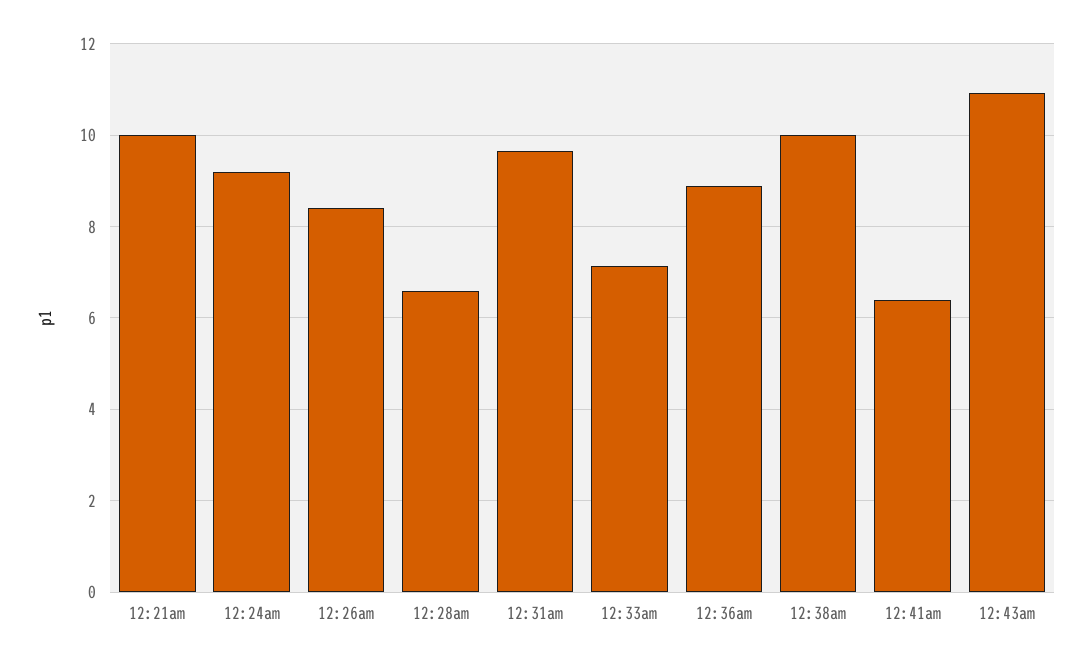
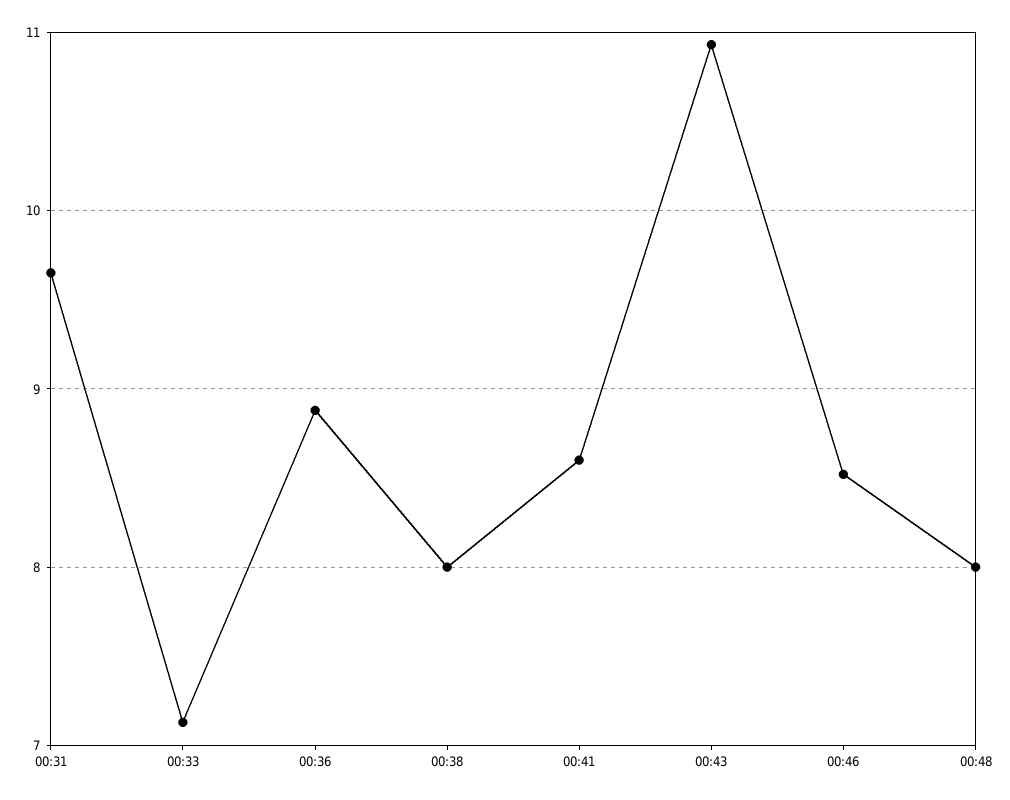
12:21am: 10 -> none
12:24am: 9.2 -> none
12:26am: 8.4 -> none
12:28am: 6.6 -> none
12:38am: 10 -> 8
12:41am: 6.4 -> 8.6
00:46: none -> 8.5
00:48: none -> 8

